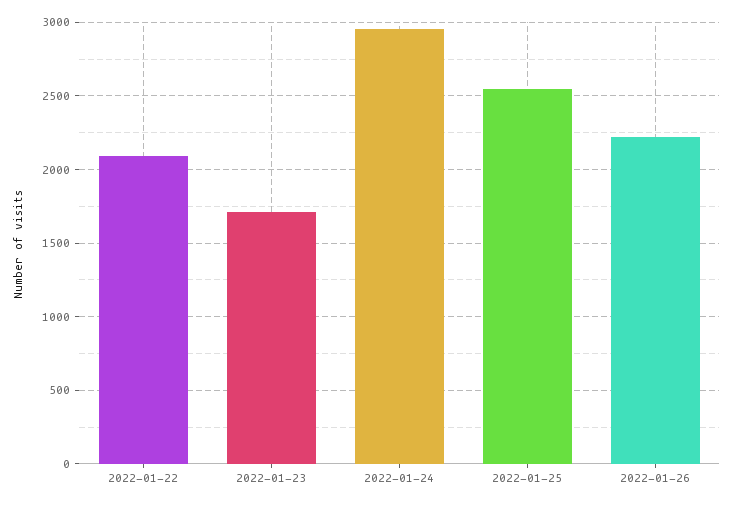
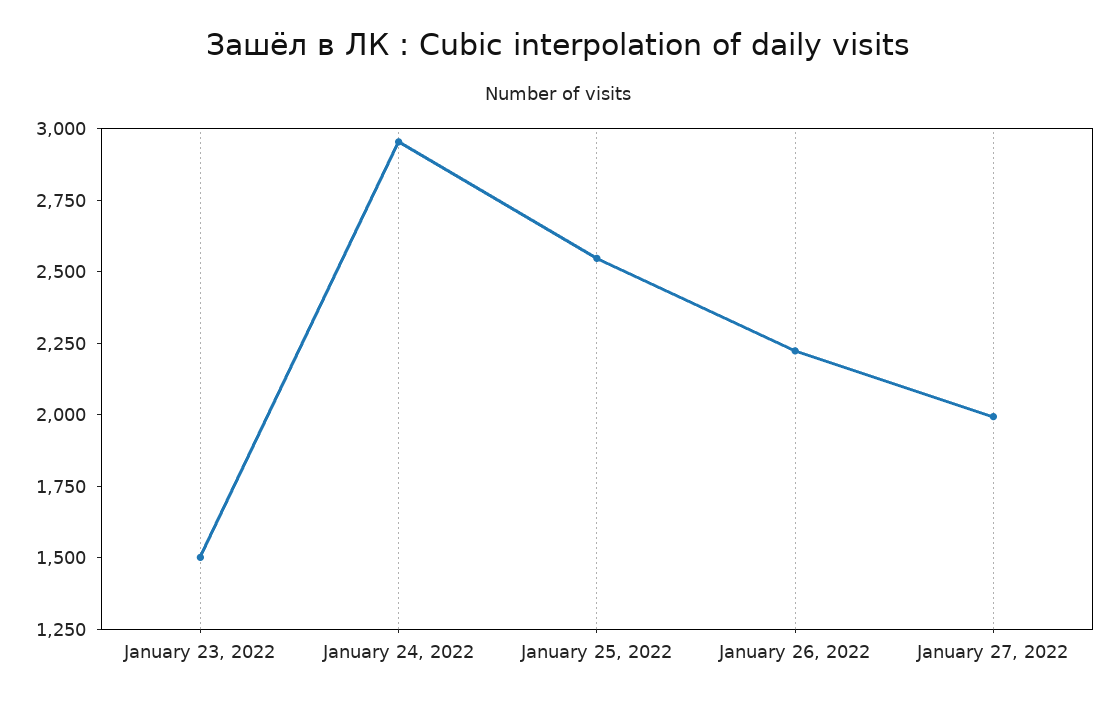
2022-01-22: 2100 -> none
2022-01-23: 1700 -> 1500
January 27, 2022: none -> 2000

